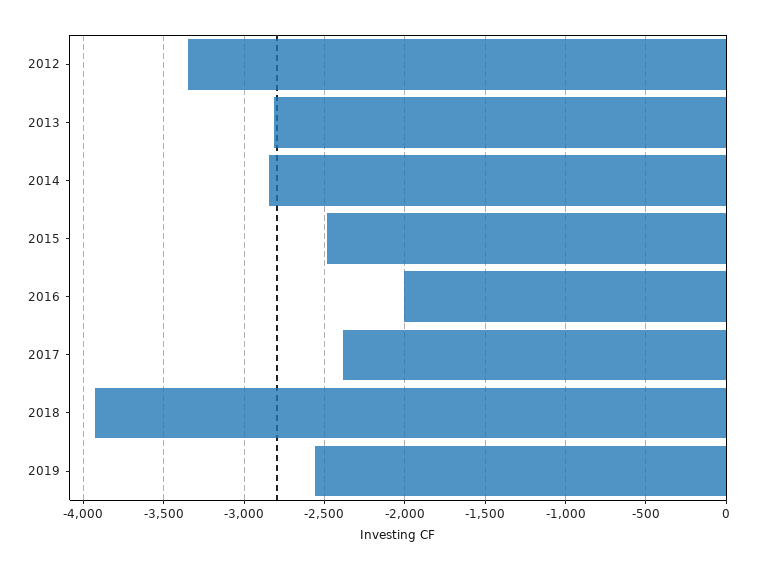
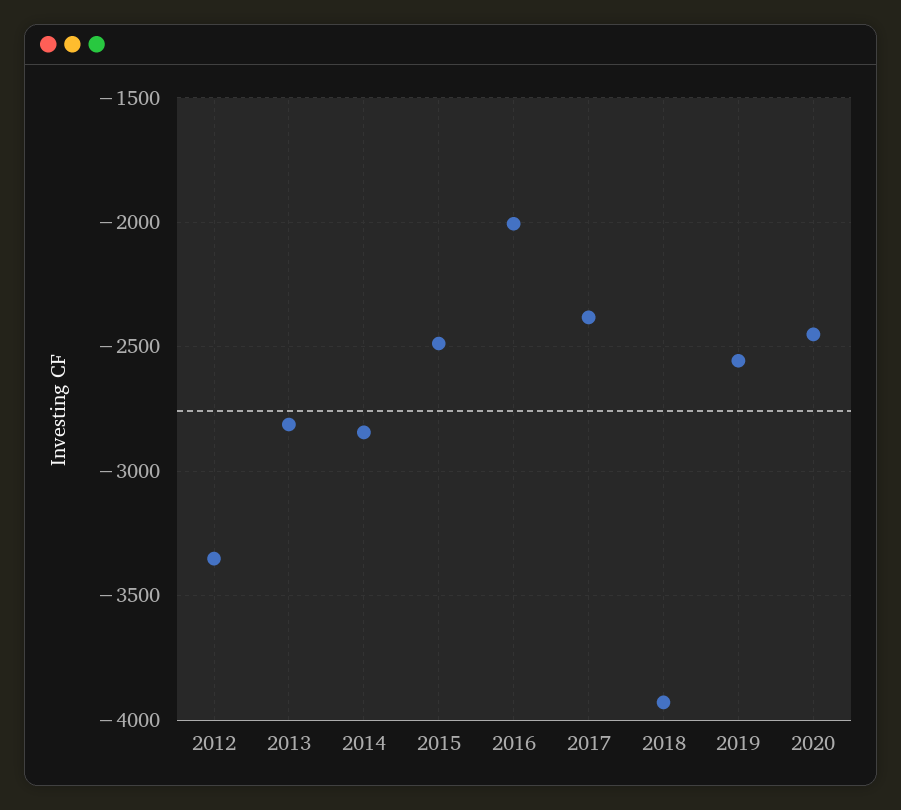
2020: none -> -2450

